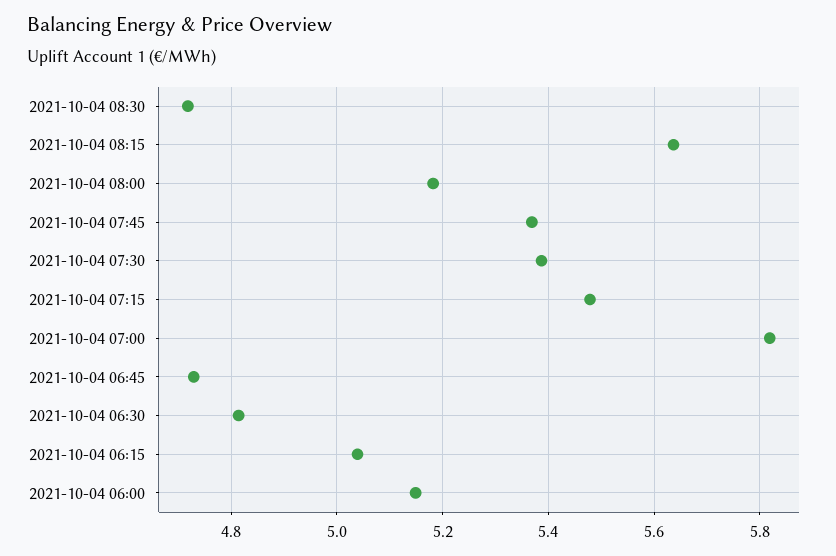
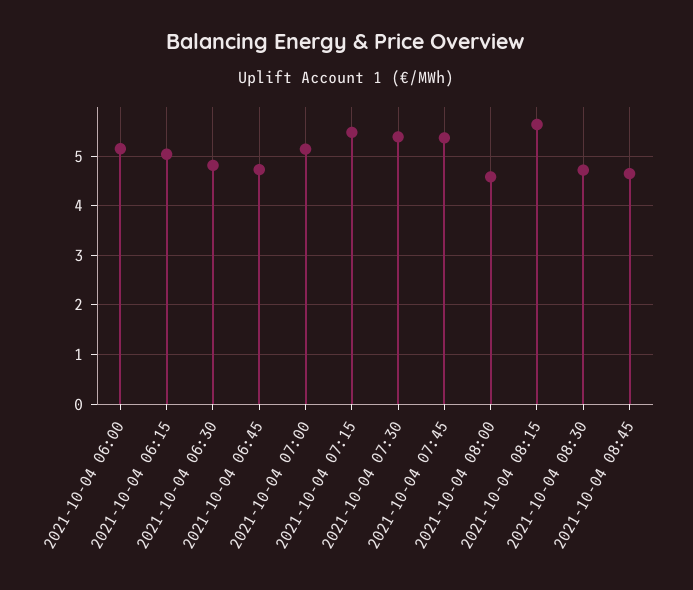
2021-10-04 08:00: 5.18 -> 4.6
2021-10-04 07:00: 5.82 -> 5.2
2021-10-04 08:45: none -> 4.6

